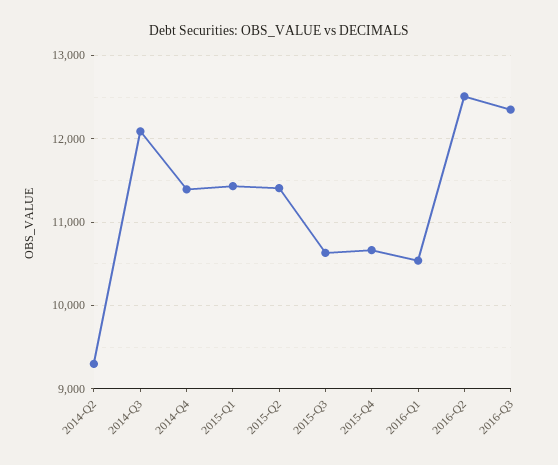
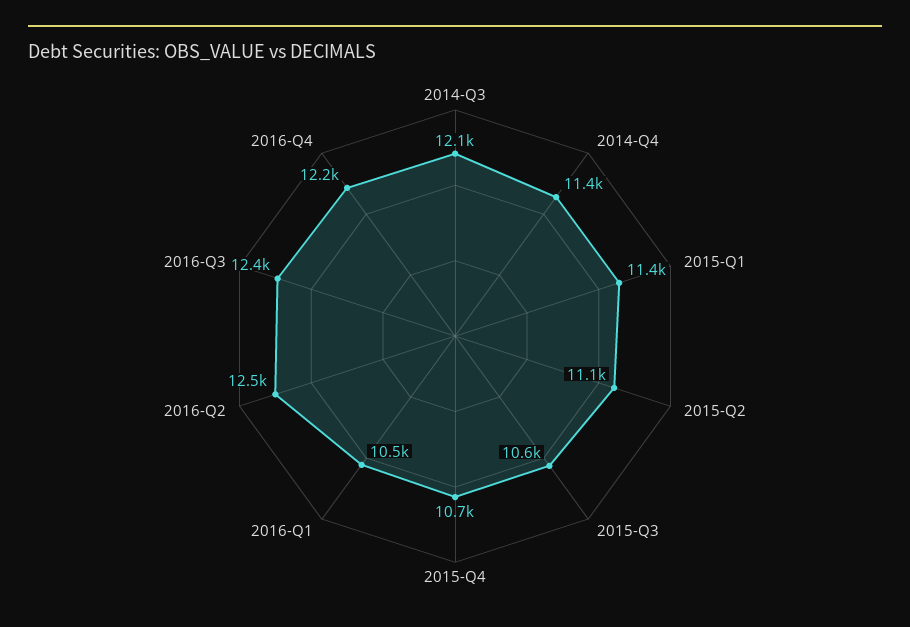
2014-Q2: 9300 -> none
2015-Q2: 11400 -> 11100
2016-Q4: none -> 12200

